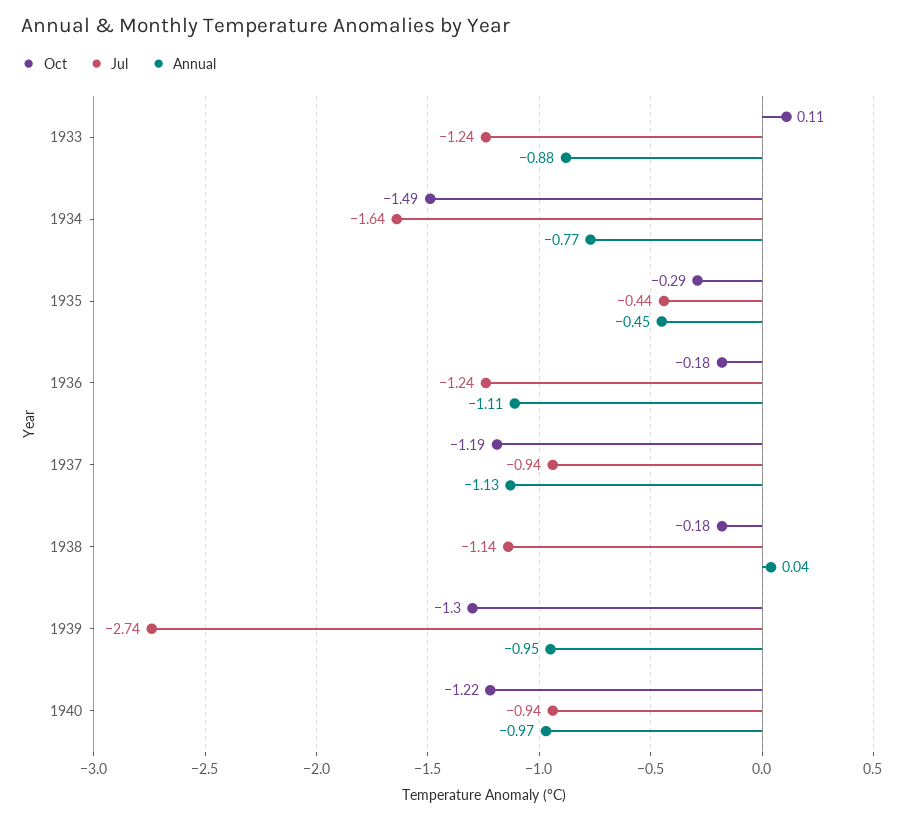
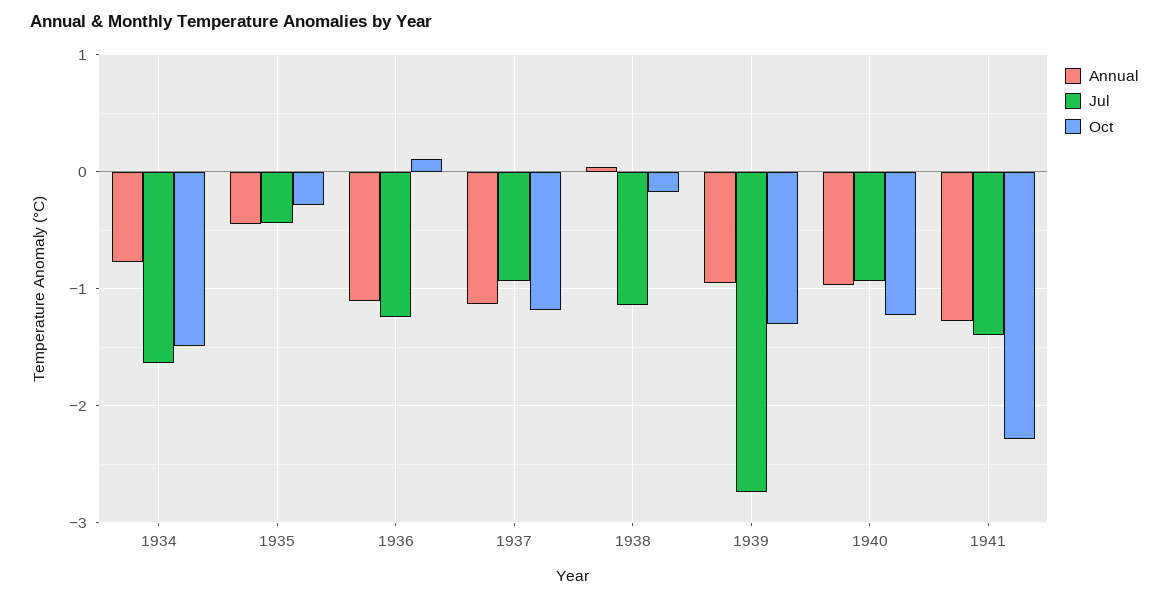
Oct, 1933: 0.11 -> none
Jul, 1933: -1.24 -> none
Annual, 1933: -0.88 -> none
Oct, 1936: -0.18 -> 0.1
Annual, 1941: none -> -1.3
Jul, 1941: none -> -1.4
Oct, 1941: none -> -2.3

